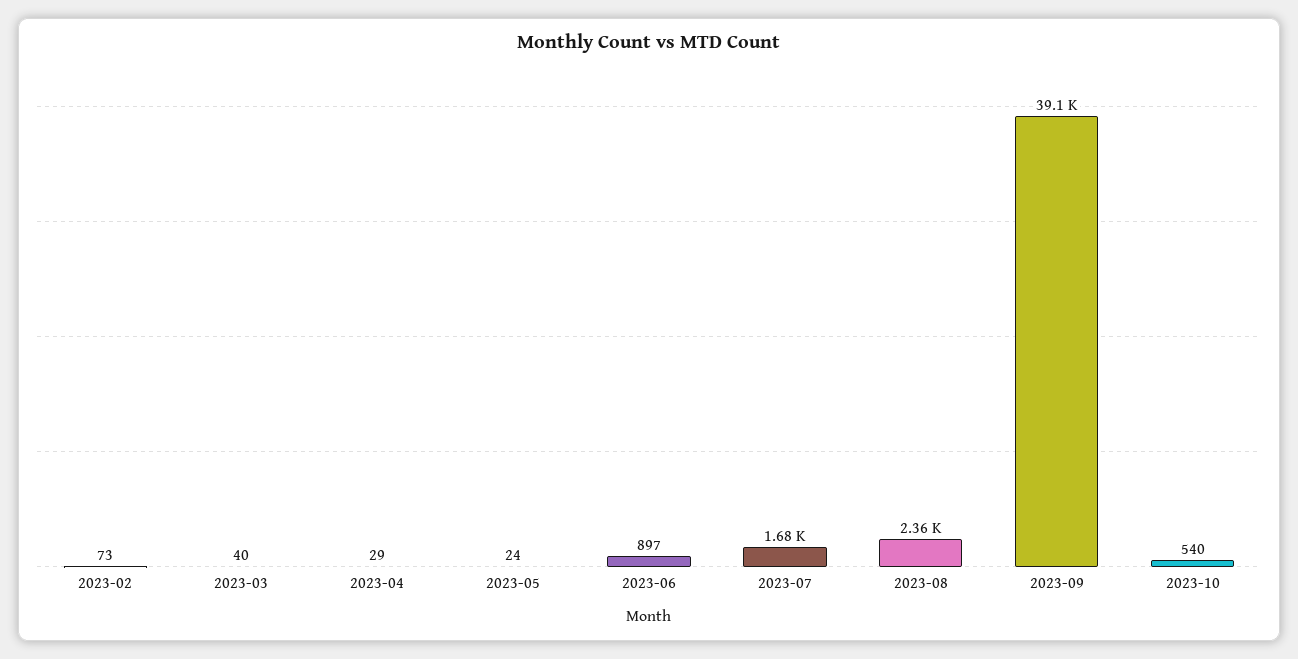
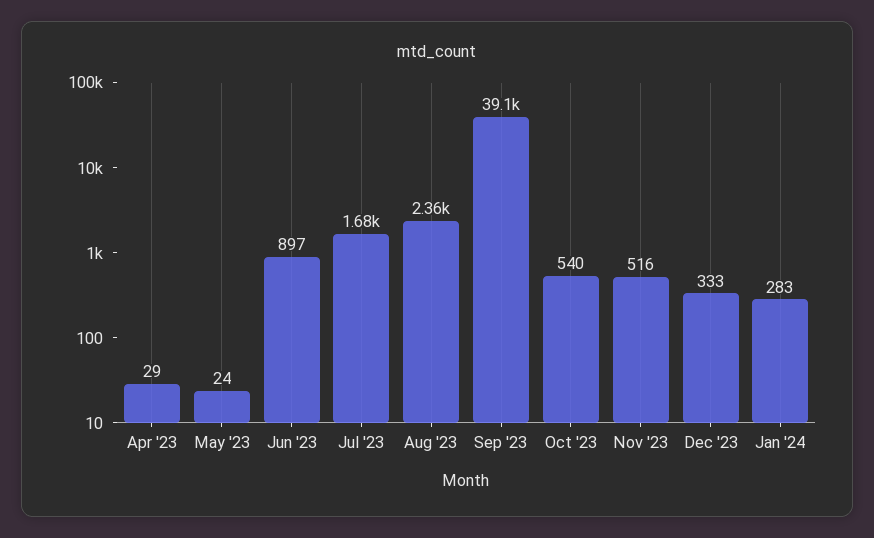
2023-02: 73 -> none
2023-03: 40 -> none
Nov '23: none -> 516
Dec '23: none -> 333
Jan '24: none -> 283

